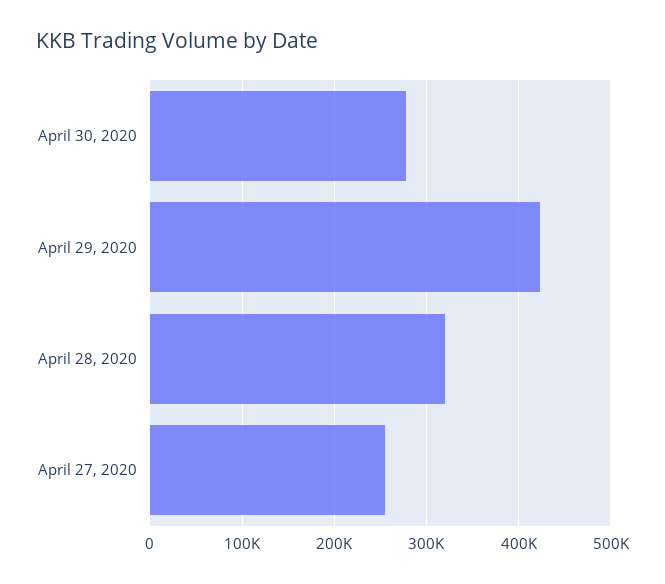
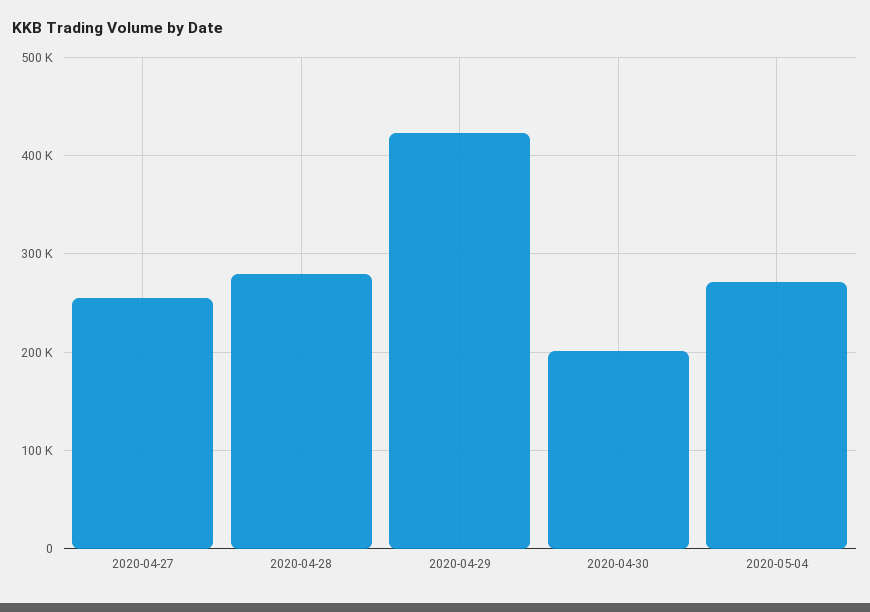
April 30, 2020: 280000 -> 200000
April 28, 2020: 320000 -> 280000
2020-05-04: none -> 270000

